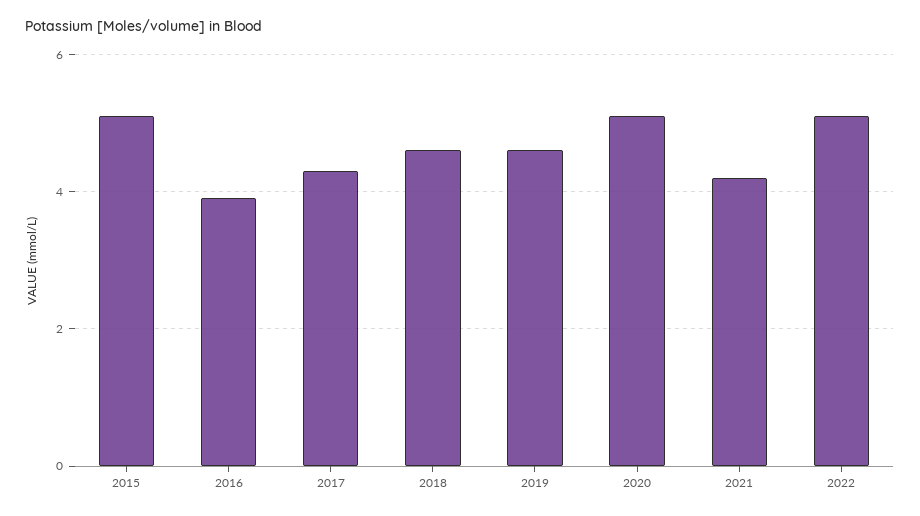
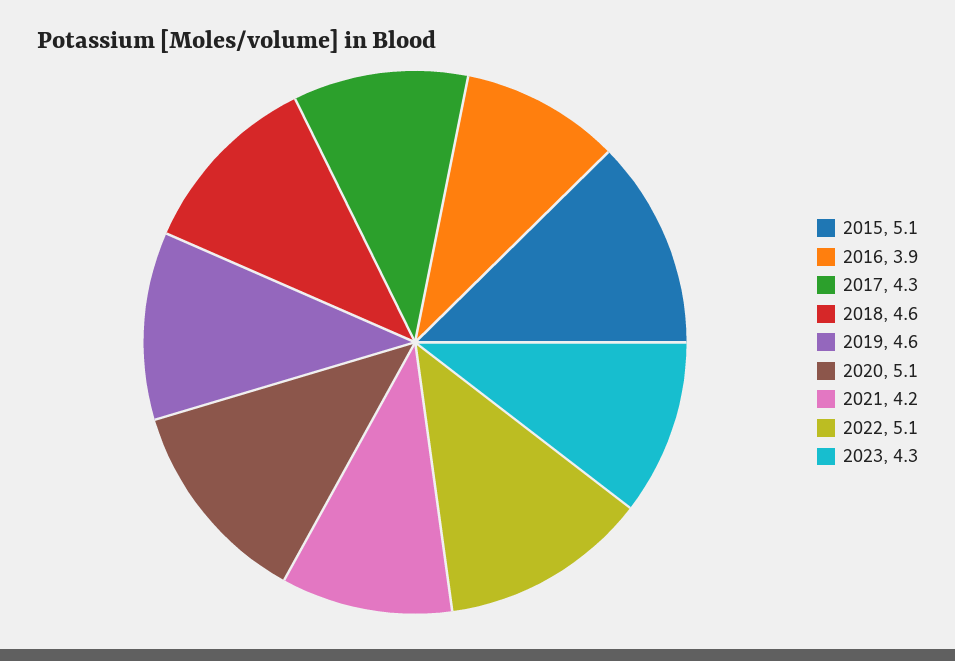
2023: none -> 4.3

